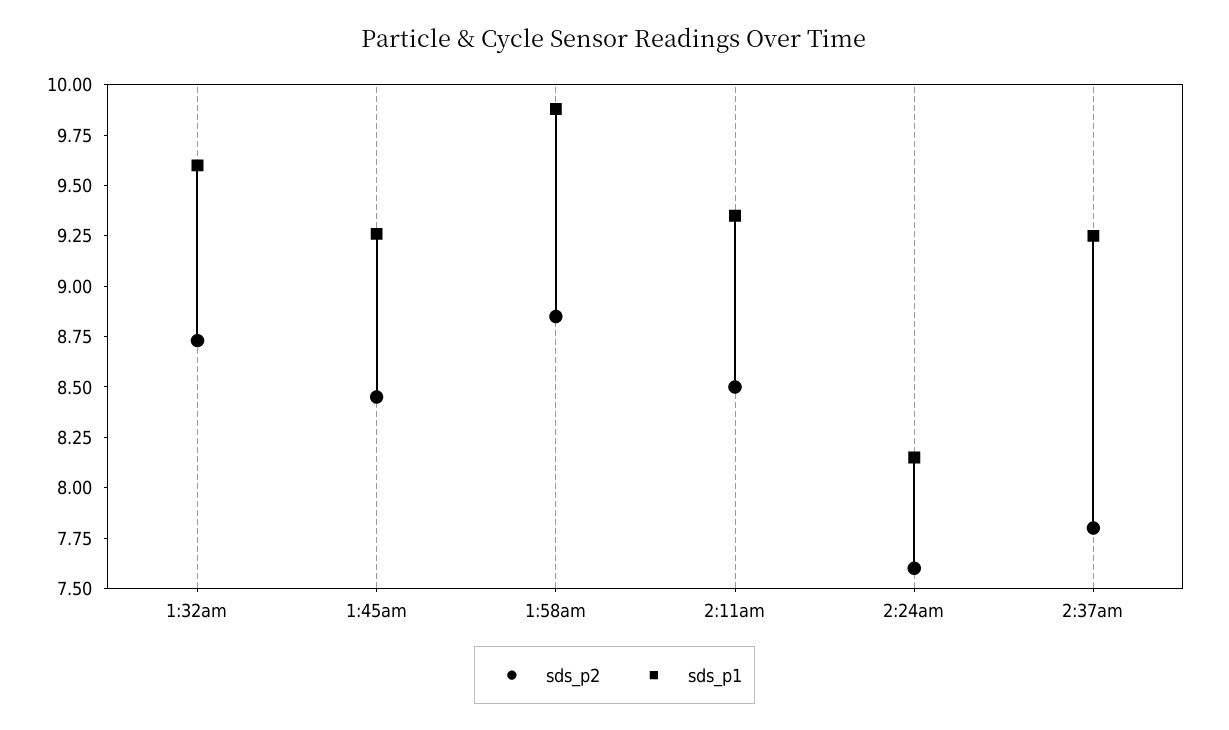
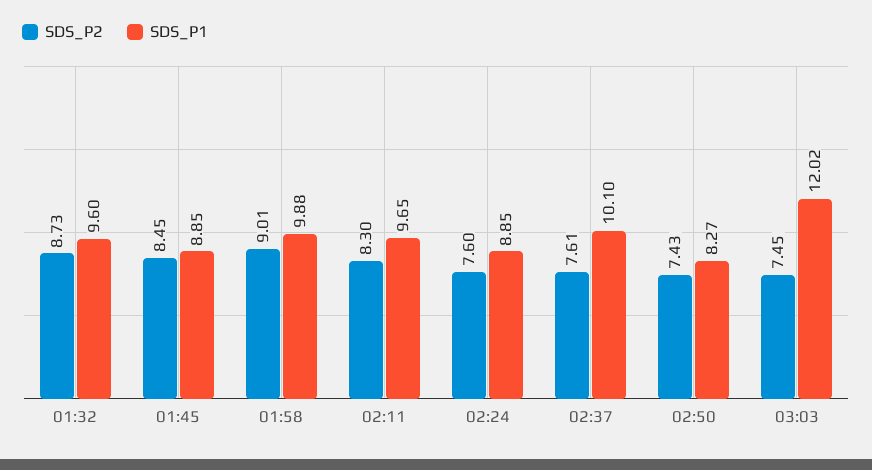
sds_p1, 1:45am: 9.25 -> 8.85
sds_p2, 1:58am: 8.85 -> 9.01
sds_p2, 2:11am: 8.5 -> 8.3
sds_p1, 2:11am: 9.35 -> 9.65
sds_p1, 2:24am: 8.15 -> 8.85
sds_p2, 2:37am: 7.8 -> 7.61
sds_p1, 2:37am: 9.25 -> 10.1
sds_p2, 02:50: none -> 7.43
sds_p1, 02:50: none -> 8.27
sds_p2, 03:03: none -> 7.45
sds_p1, 03:03: none -> 12.02

